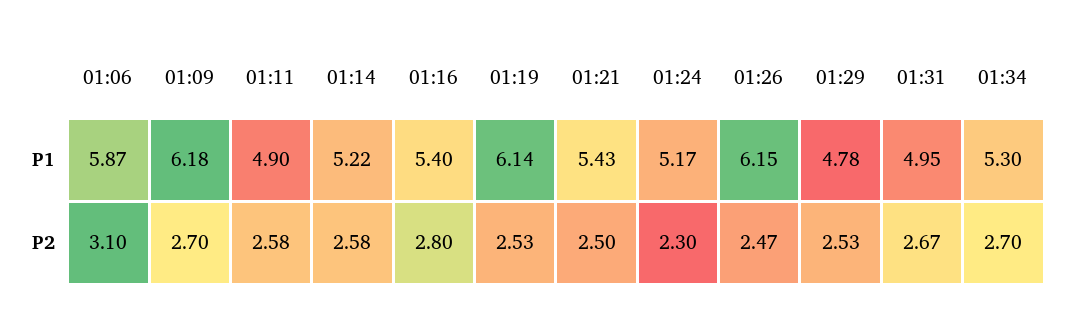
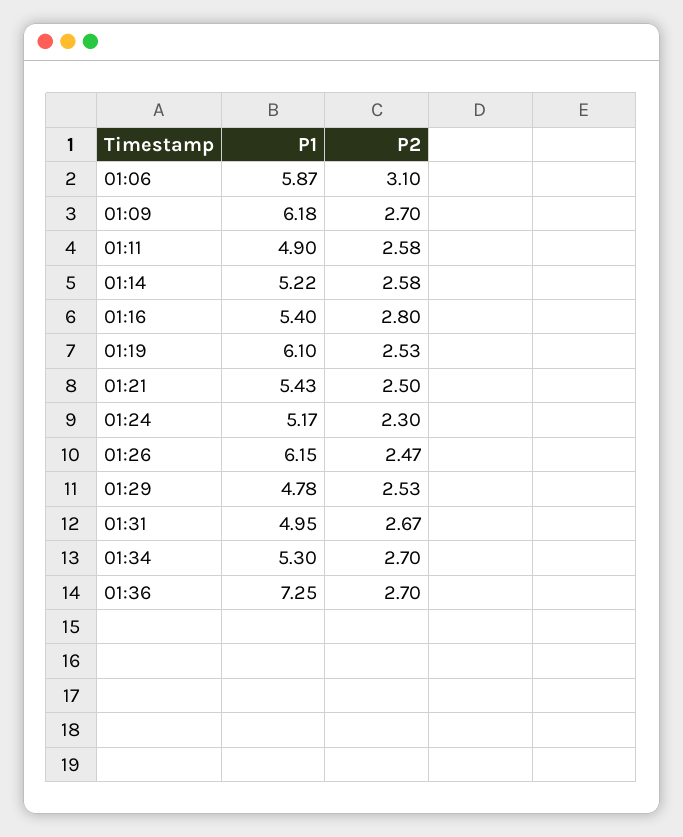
01:19, P1: 6.14 -> 6.1
01:36, P1: none -> 7.25
01:36, P2: none -> 2.7

